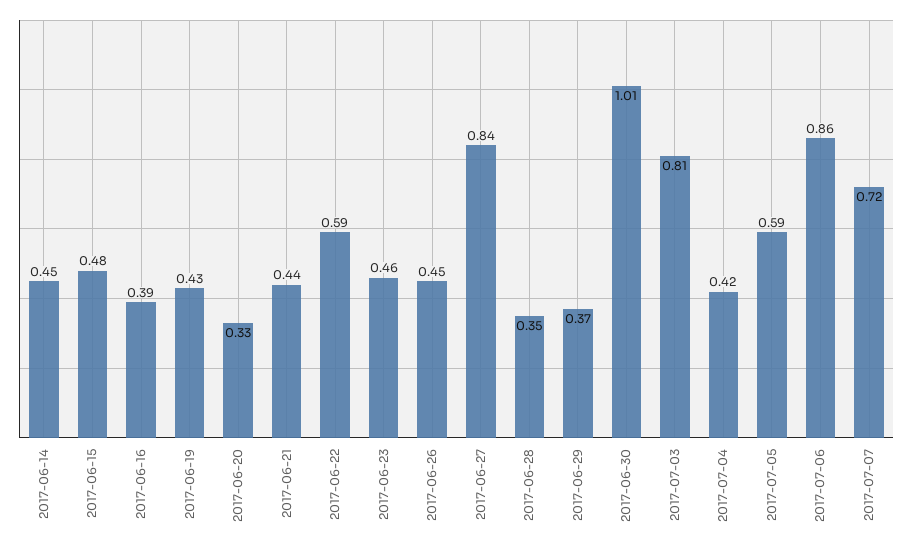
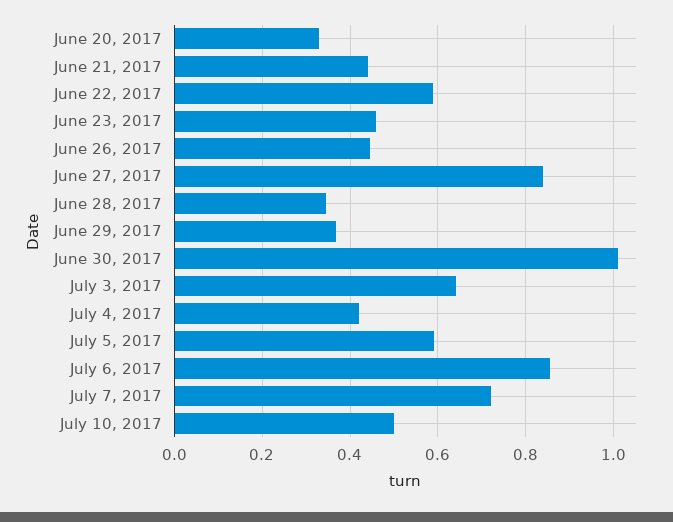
2017-06-14: 0.45 -> none
2017-06-15: 0.48 -> none
2017-06-16: 0.39 -> none
2017-06-19: 0.43 -> none
2017-07-03: 0.81 -> 0.64
July 10, 2017: none -> 0.5

